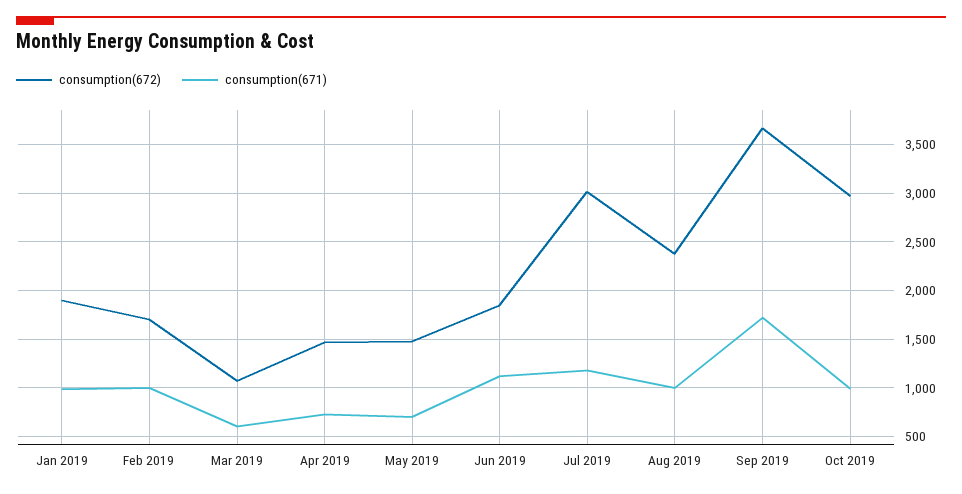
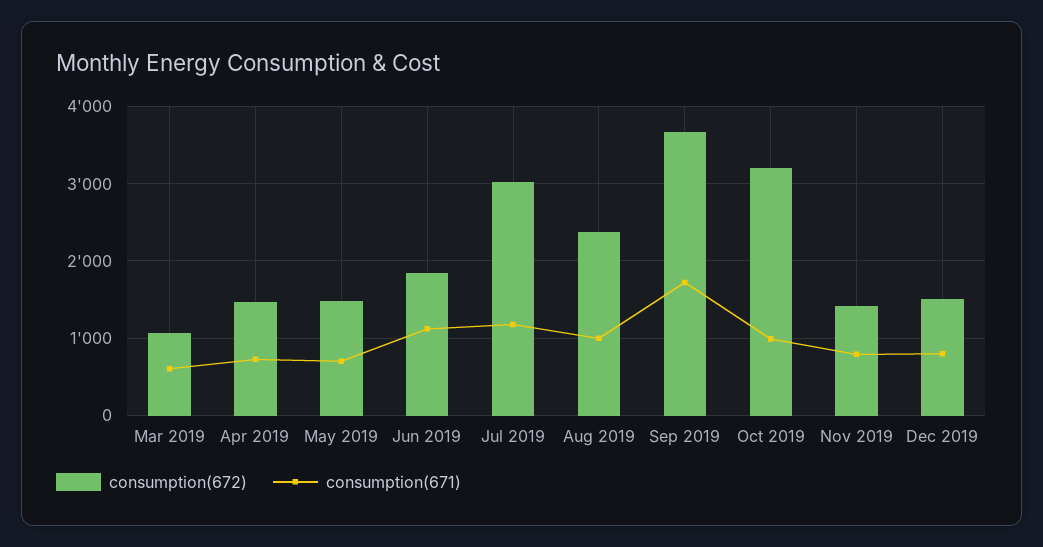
consumption(672), Jan 2019: 1900 -> none
consumption(671), Jan 2019: 1000 -> none
consumption(672), Feb 2019: 1700 -> none
consumption(671), Feb 2019: 1000 -> none
consumption(672), Oct 2019: 3000 -> 3200
consumption(672), Nov 2019: none -> 1400
consumption(671), Nov 2019: none -> 800
consumption(672), Dec 2019: none -> 1500
consumption(671), Dec 2019: none -> 800

